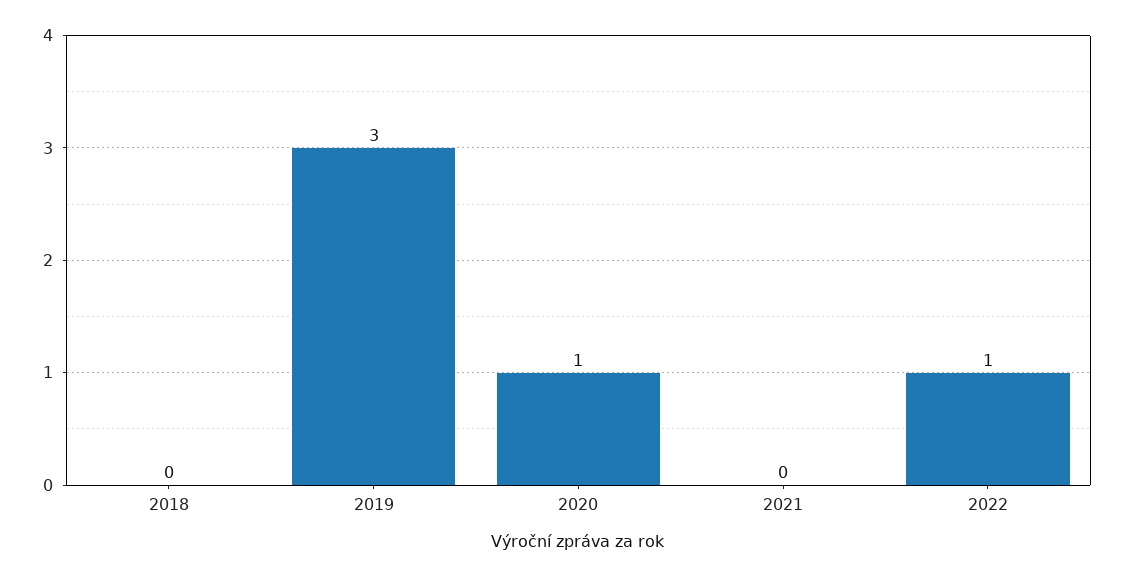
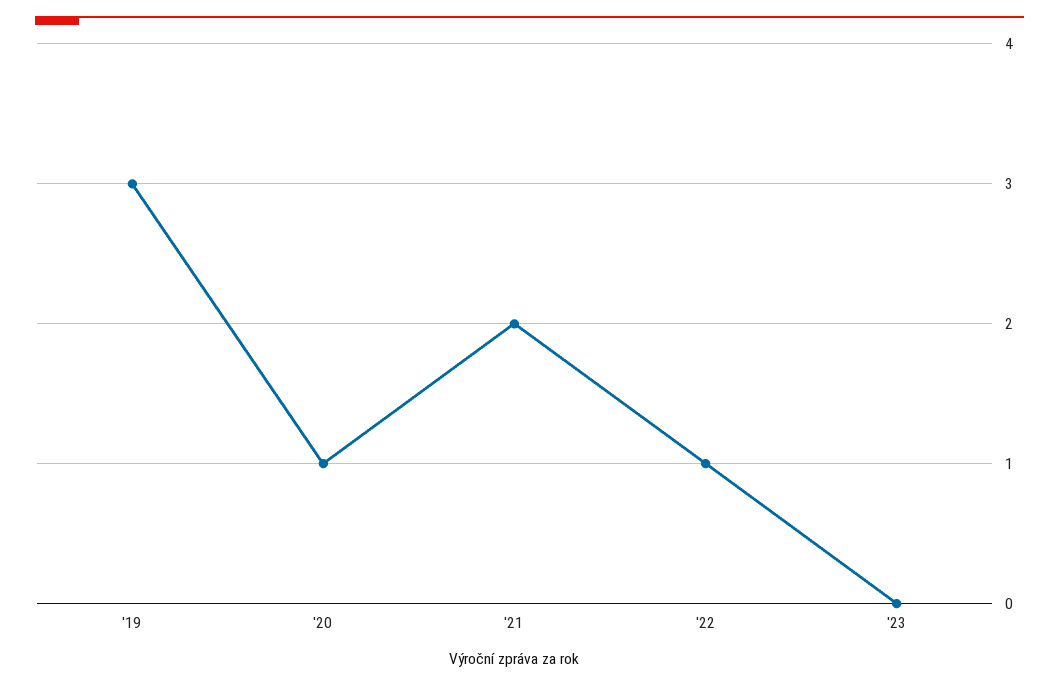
2018: 0 -> none
2021: 0 -> 2
'23: none -> 0

